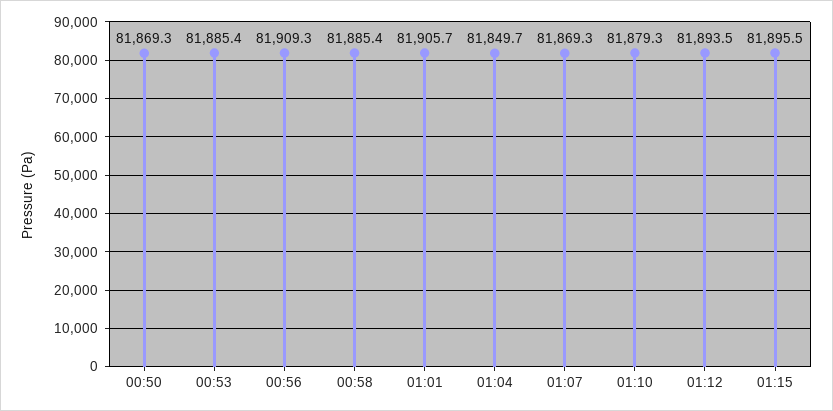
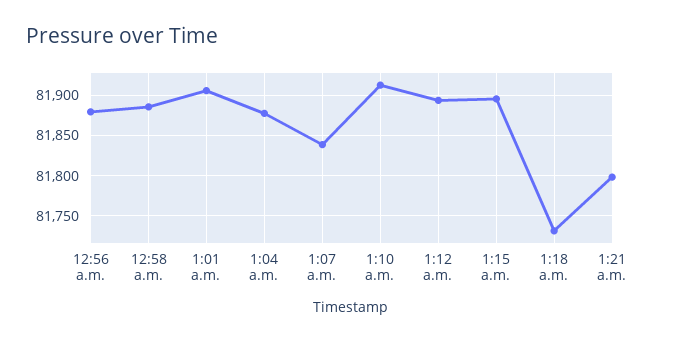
00:50: 81869.3 -> none
00:53: 81885.4 -> none
00:56: 81909.3 -> 81880
01:04: 81849.7 -> 81880
01:07: 81869.3 -> 81840
01:10: 81879.3 -> 81910
1:18 a.m.: none -> 81730
1:21 a.m.: none -> 81800

